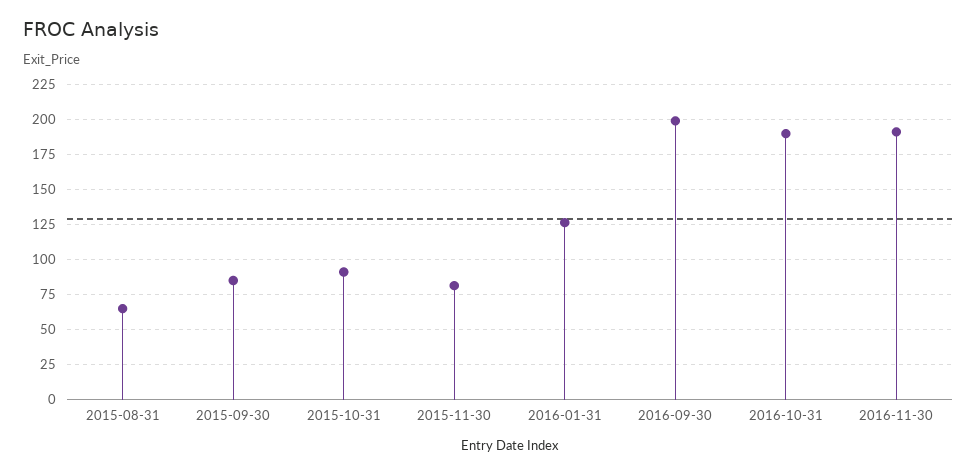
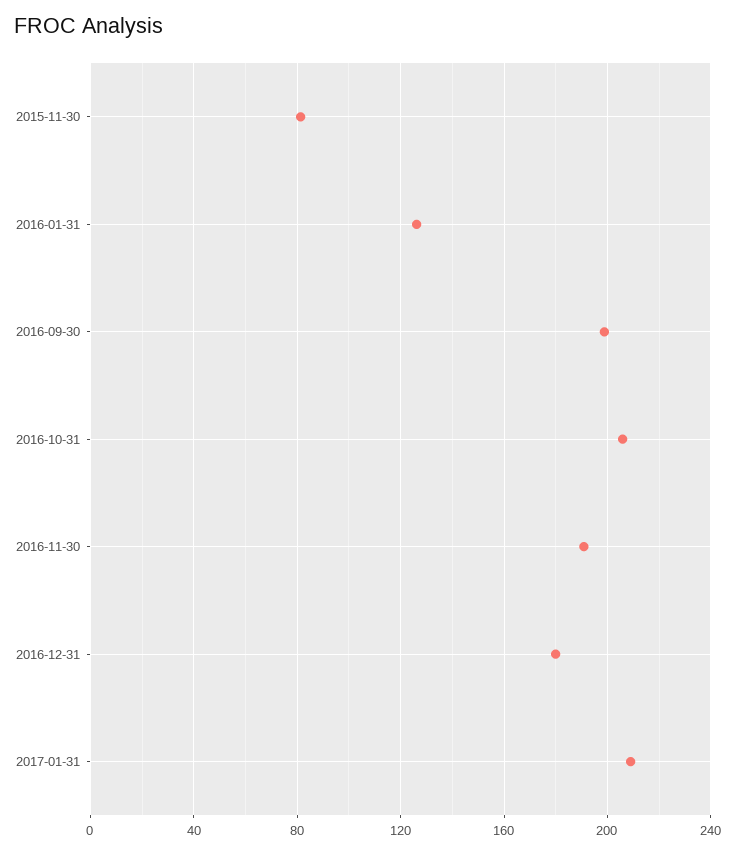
2015-08-31: 65 -> none
2015-09-30: 85 -> none
2015-10-31: 90 -> none
2016-10-31: 190 -> 205
2016-12-31: none -> 180
2017-01-31: none -> 210

